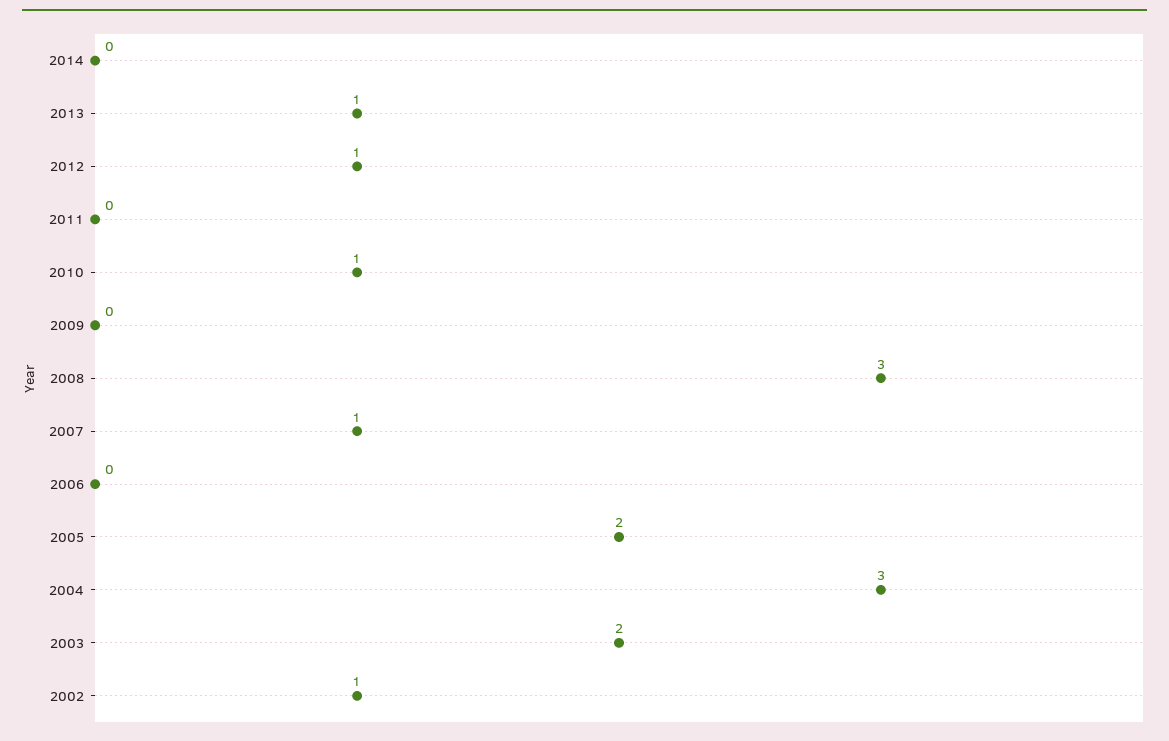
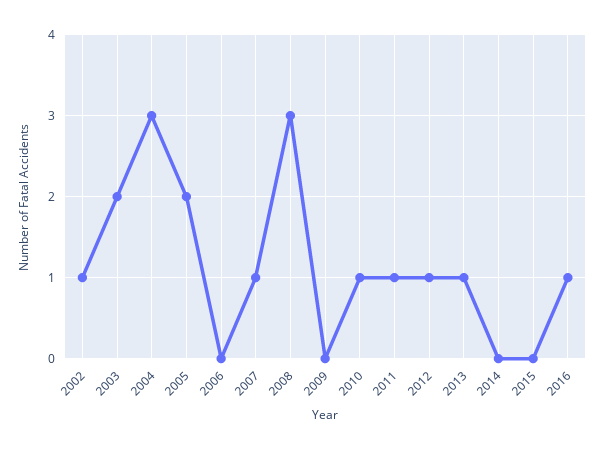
2011: 0 -> 1
2015: none -> 0
2016: none -> 1

